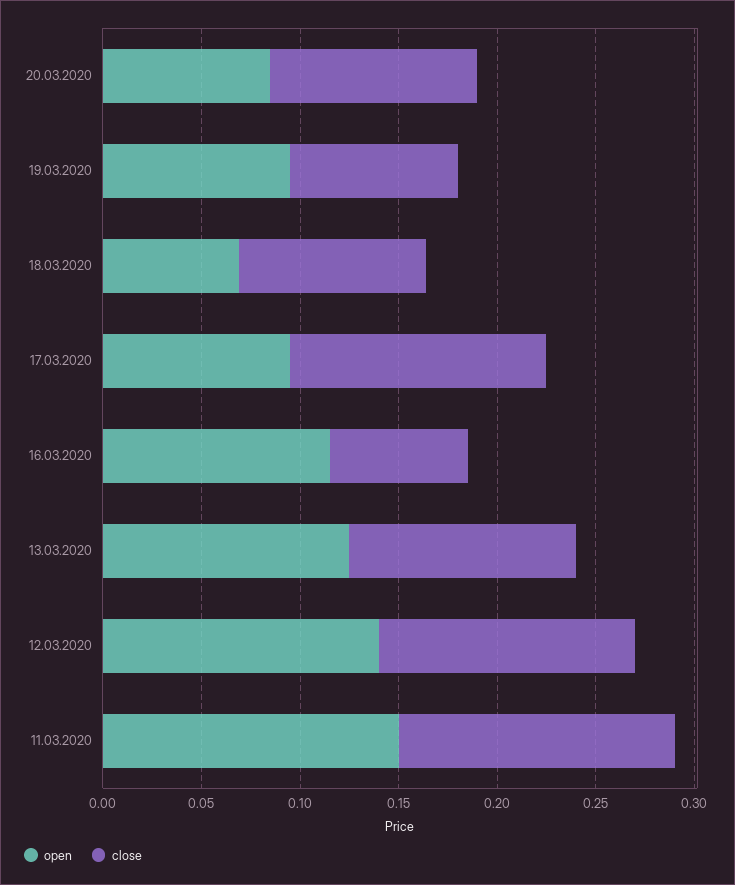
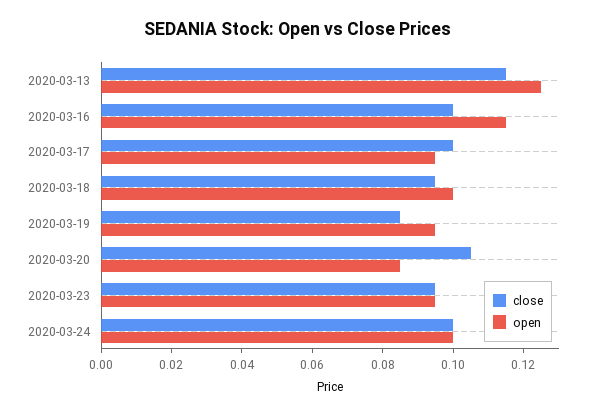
open, 18.03.2020: 0.07 -> 0.1
close, 17.03.2020: 0.13 -> 0.1
close, 16.03.2020: 0.07 -> 0.1
open, 12.03.2020: 0.14 -> none
close, 12.03.2020: 0.13 -> none
open, 11.03.2020: 0.15 -> none
close, 11.03.2020: 0.14 -> none
close, 2020-03-23: none -> 0.095
open, 2020-03-23: none -> 0.095
close, 2020-03-24: none -> 0.1
open, 2020-03-24: none -> 0.1

